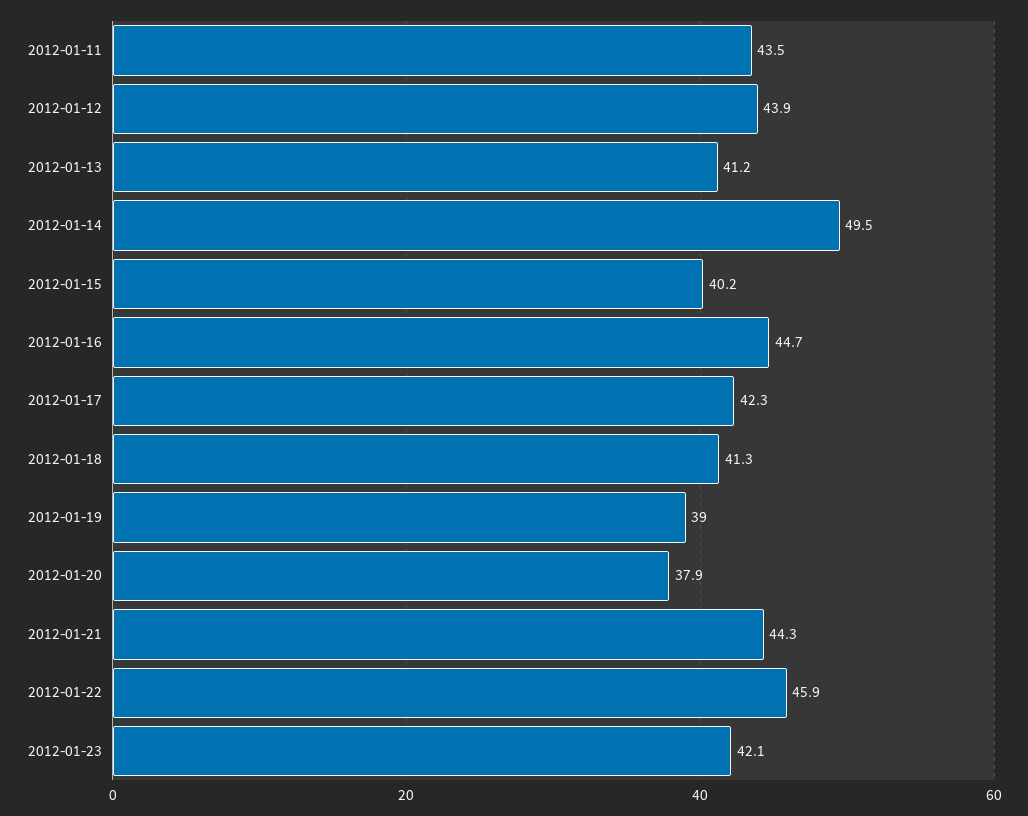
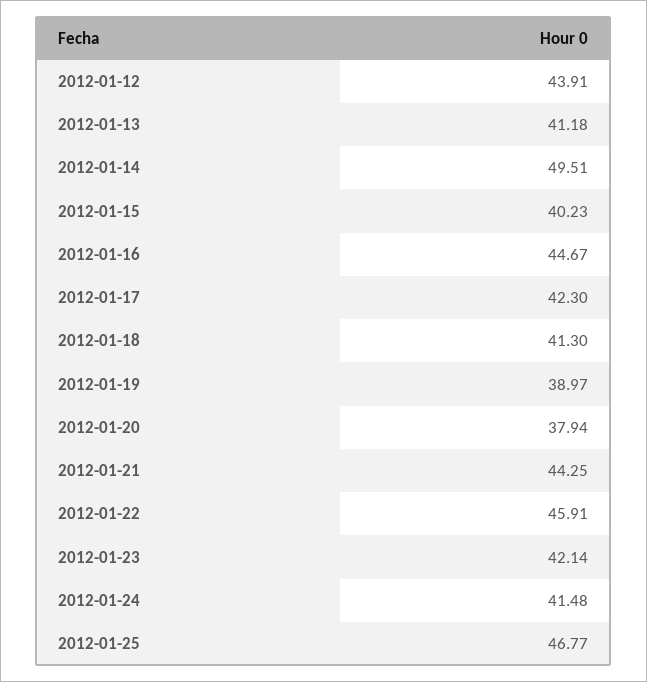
2012-01-11: 43.5 -> none
2012-01-24: none -> 41.48
2012-01-25: none -> 46.77

